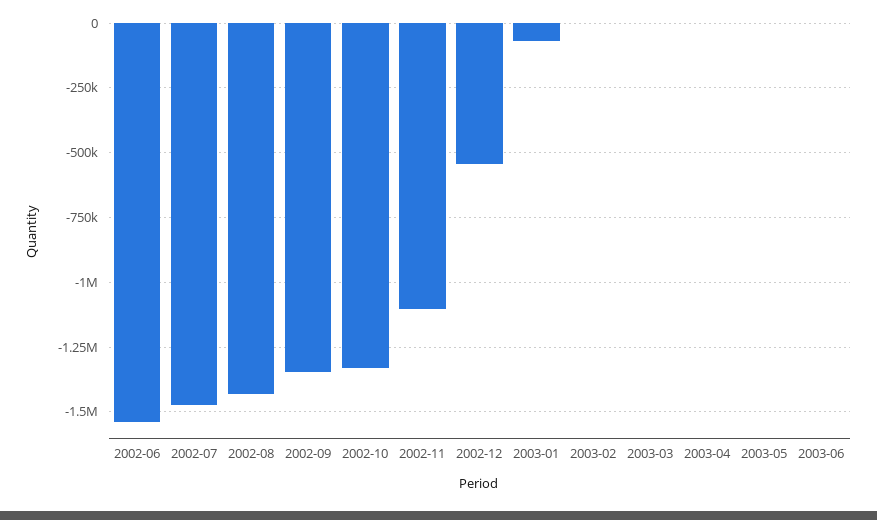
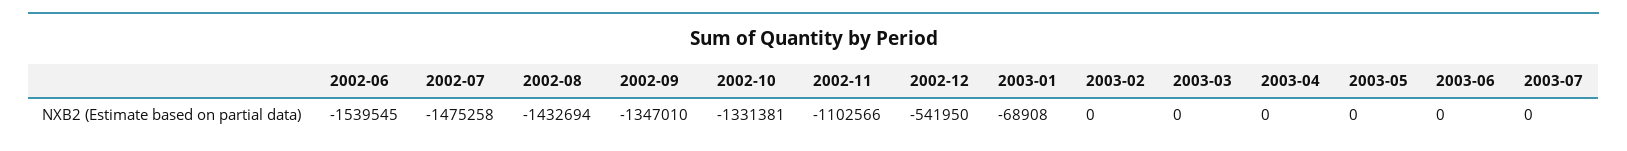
2003-07: none -> 0

